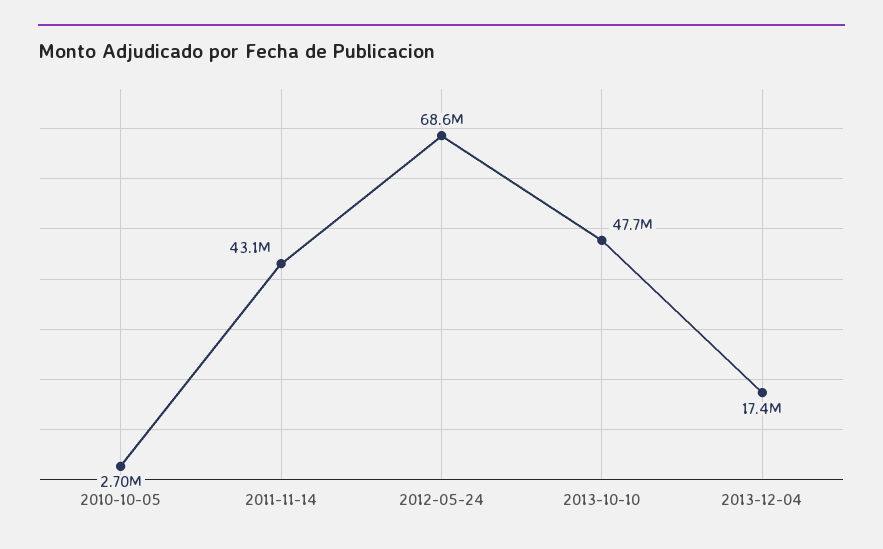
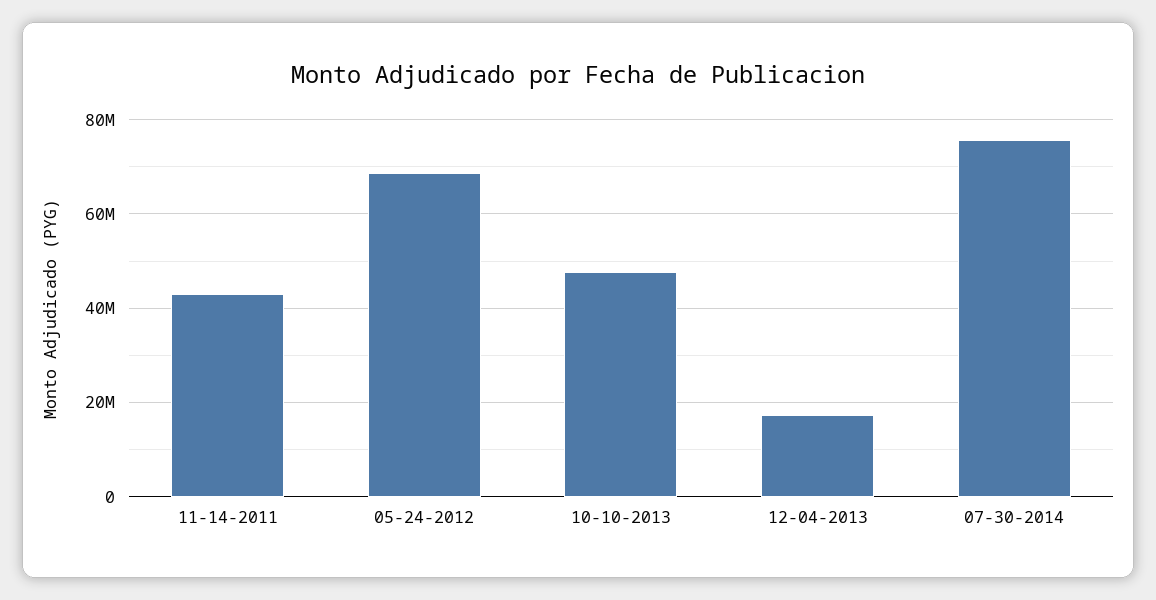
2010-10-05: 2700000 -> none
07-30-2014: none -> 76000000

